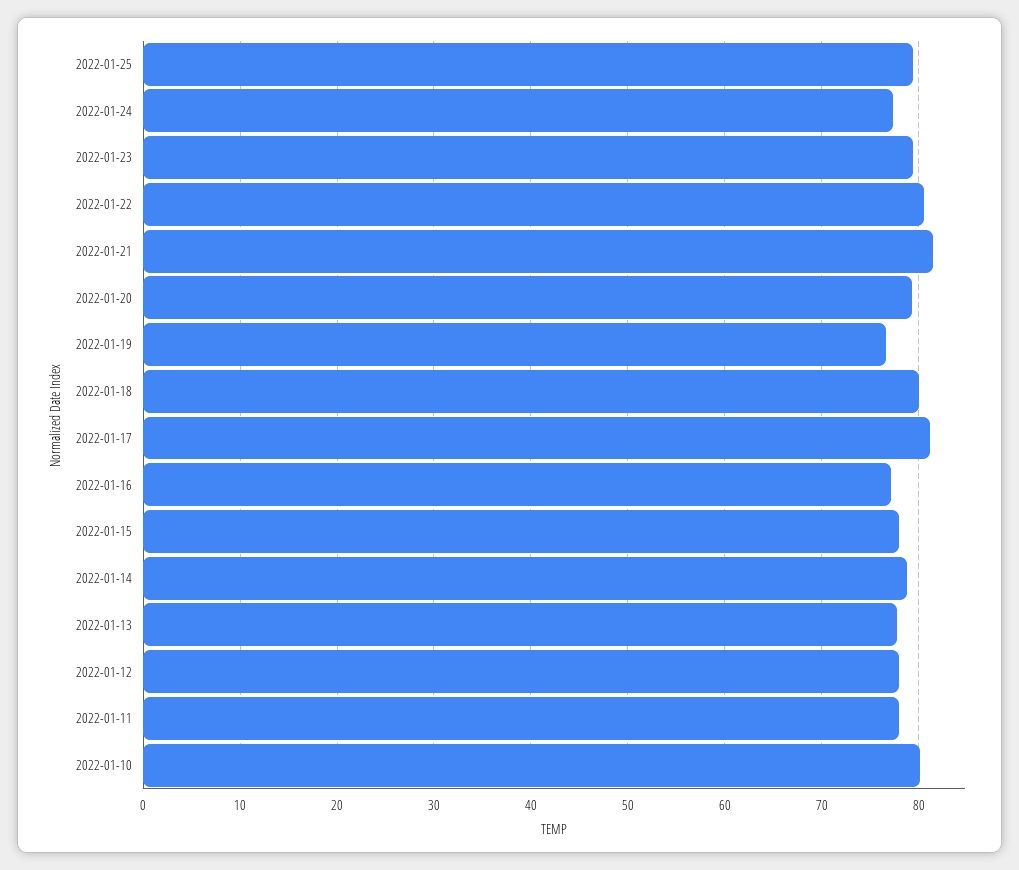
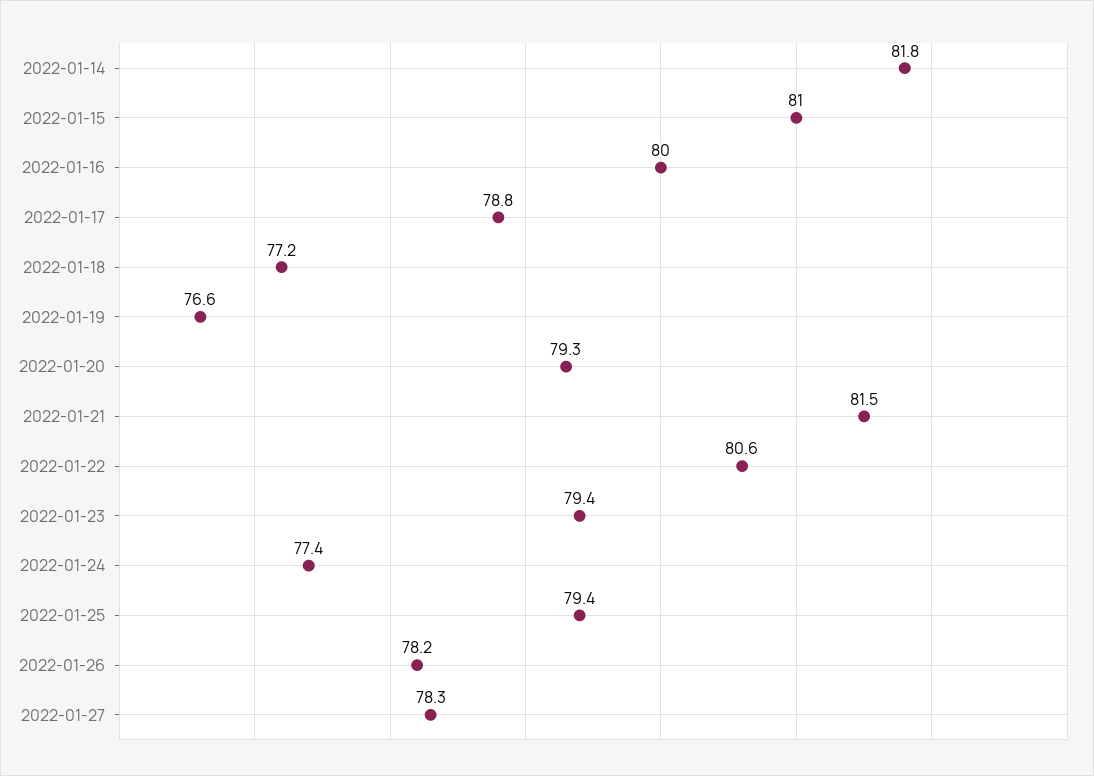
2022-01-18: 80 -> 77.2
2022-01-17: 81 -> 78.8
2022-01-16: 77 -> 80
2022-01-15: 78 -> 81
2022-01-14: 79 -> 81.8
2022-01-13: 78 -> none
2022-01-12: 78 -> none
2022-01-11: 78 -> none
2022-01-10: 80 -> none
2022-01-26: none -> 78.2
2022-01-27: none -> 78.3

